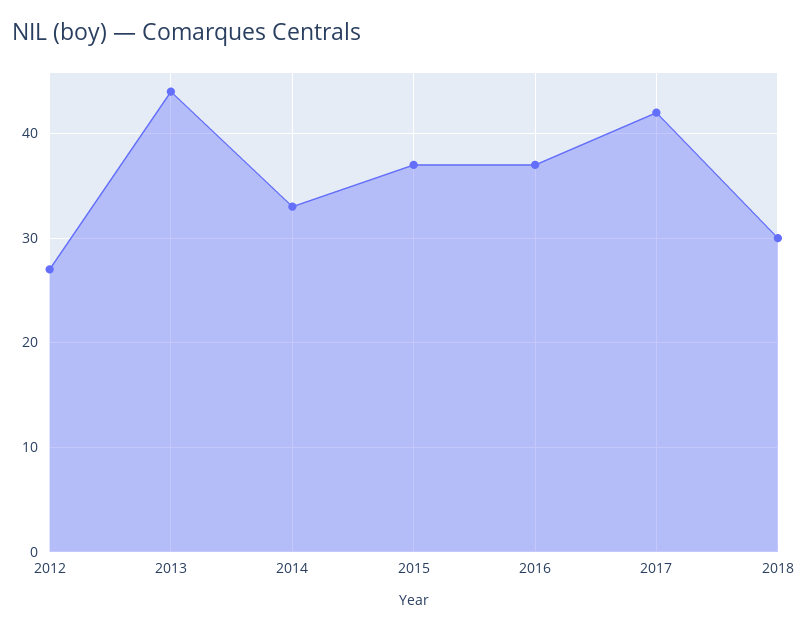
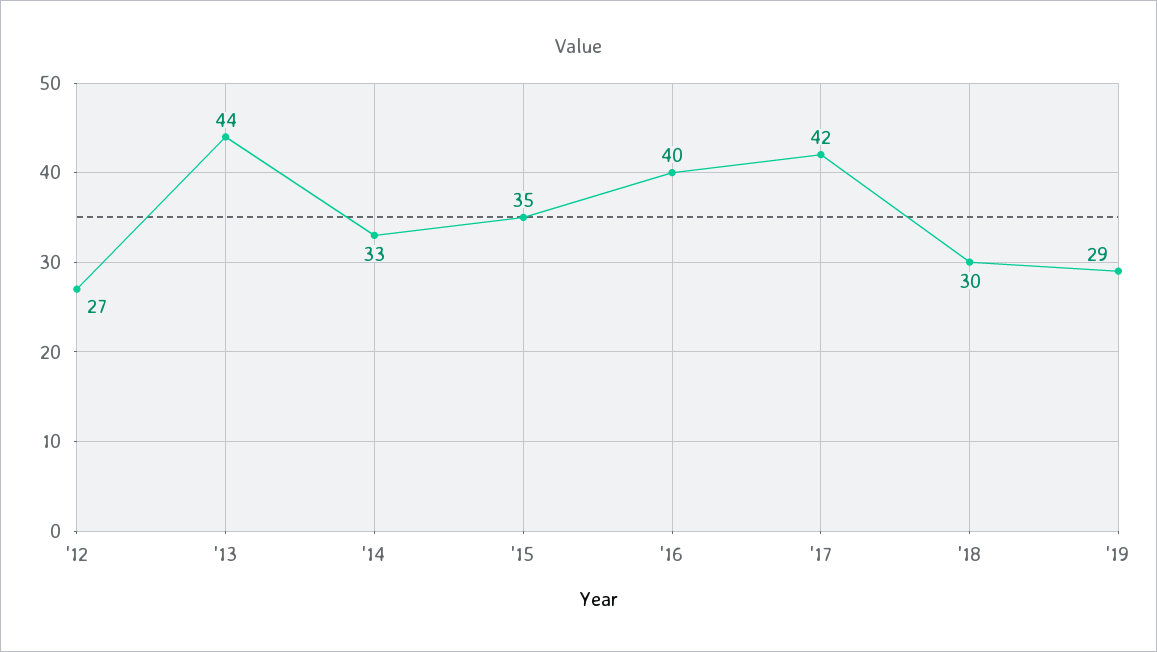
2015: 37 -> 35
2016: 37 -> 40
'19: none -> 29

